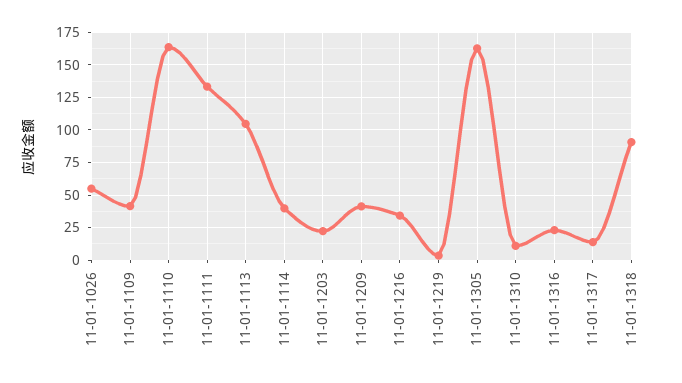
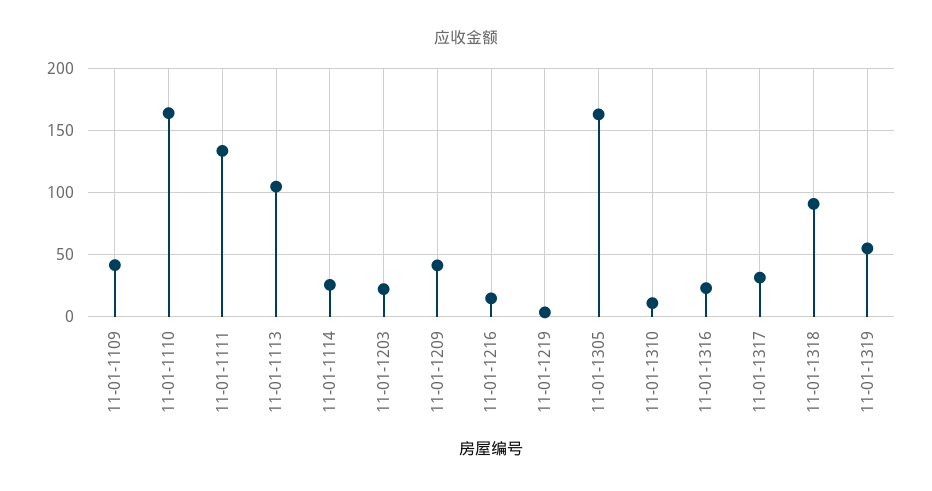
11-01-1026: 55 -> none
11-01-1114: 40 -> 25
11-01-1216: 35 -> 15
11-01-1317: 15 -> 30
11-01-1319: none -> 55

